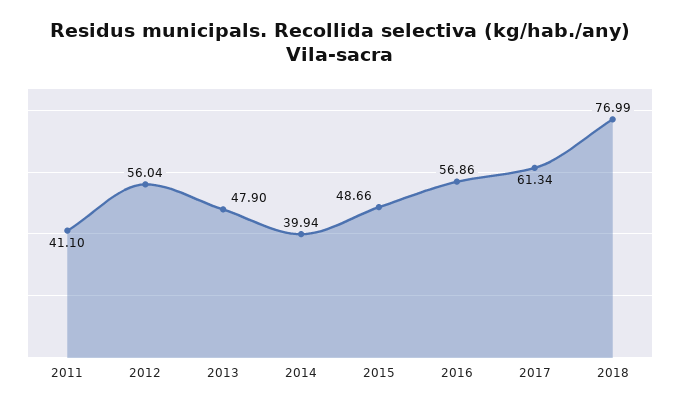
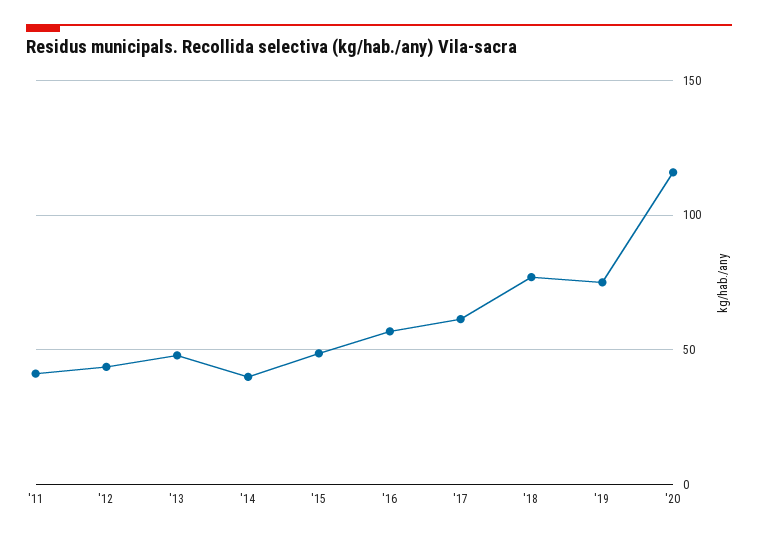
2012: 56.04 -> 45
'19: none -> 75
'20: none -> 115

